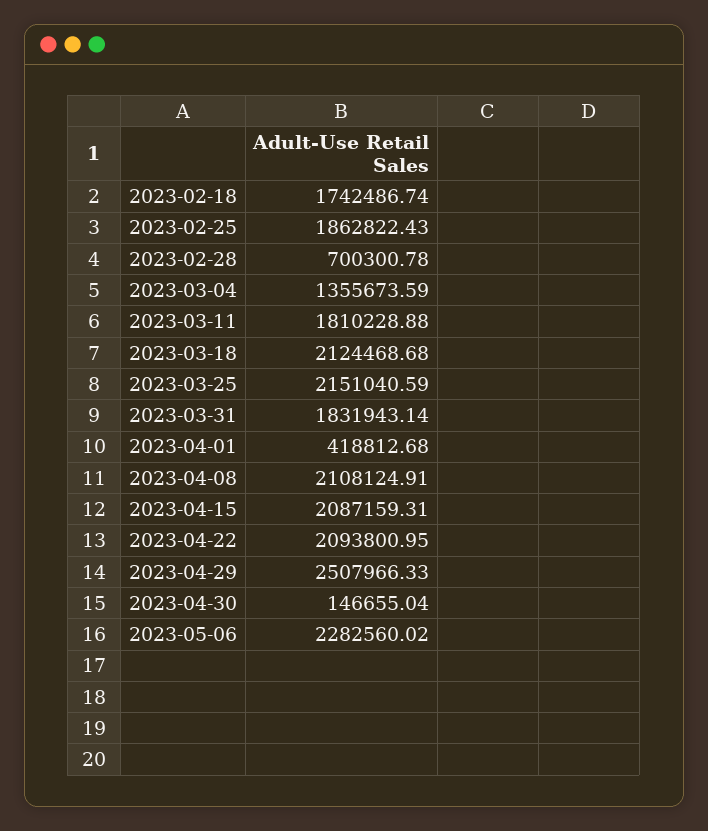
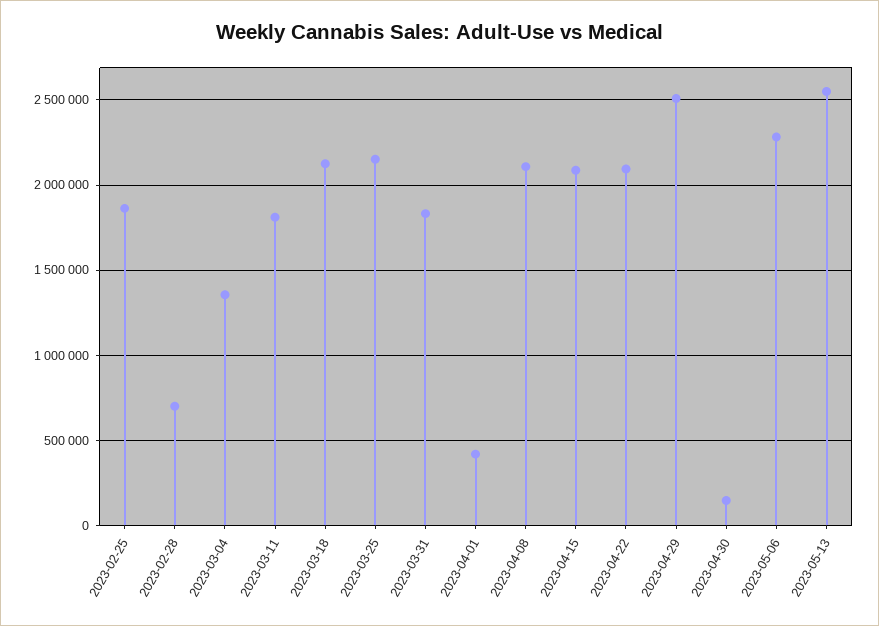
2023-02-18: 1742486.74 -> none
2023-05-13: none -> 2550000

